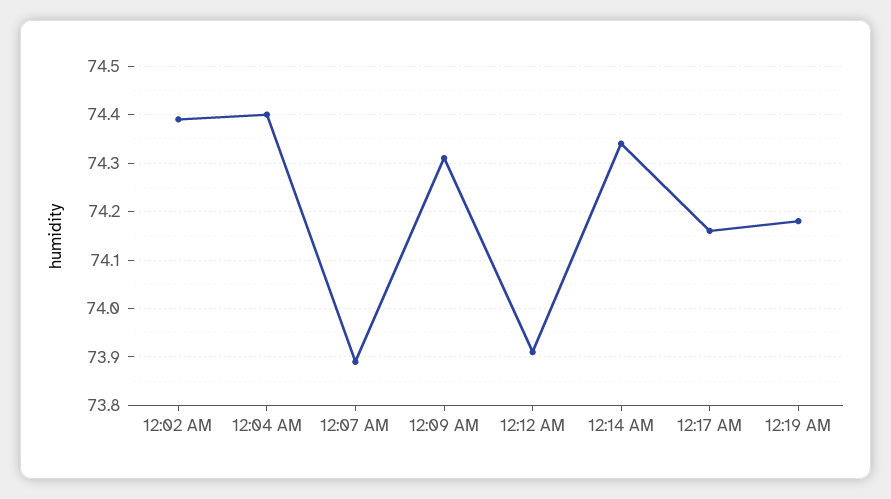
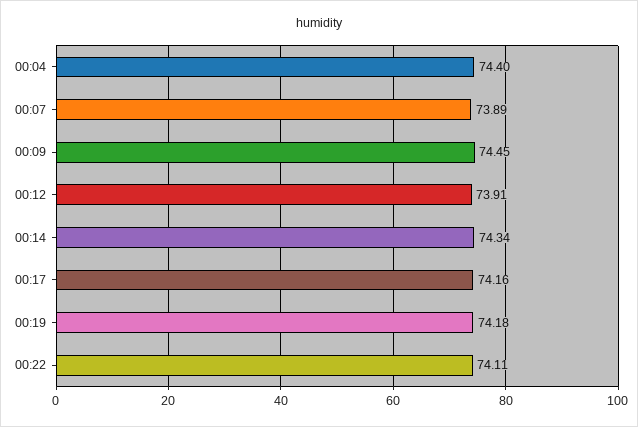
12:02 AM: 74.4 -> none
12:09 AM: 74.3 -> 74.45
00:22: none -> 74.11

